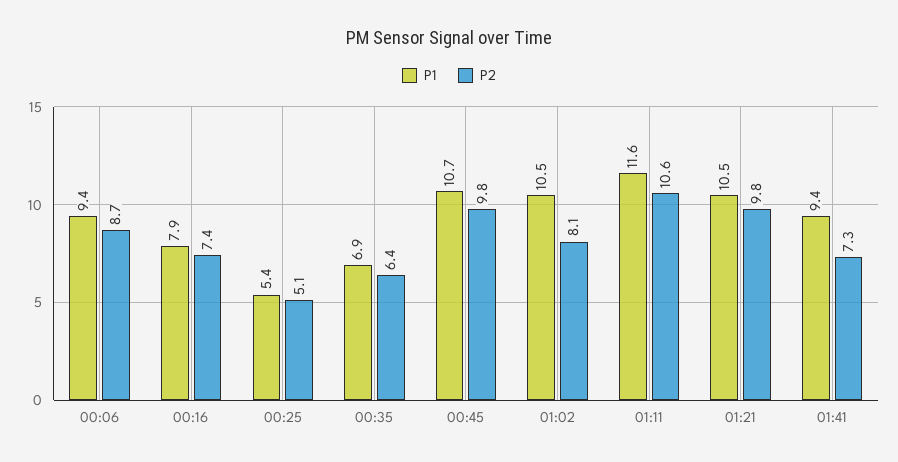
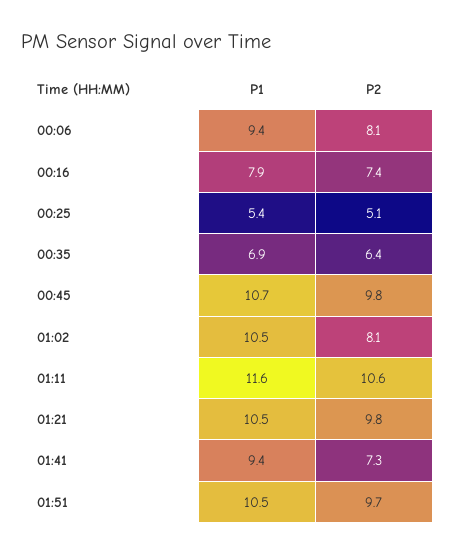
P2, 00:06: 8.7 -> 8.1
P1, 01:51: none -> 10.5
P2, 01:51: none -> 9.7

